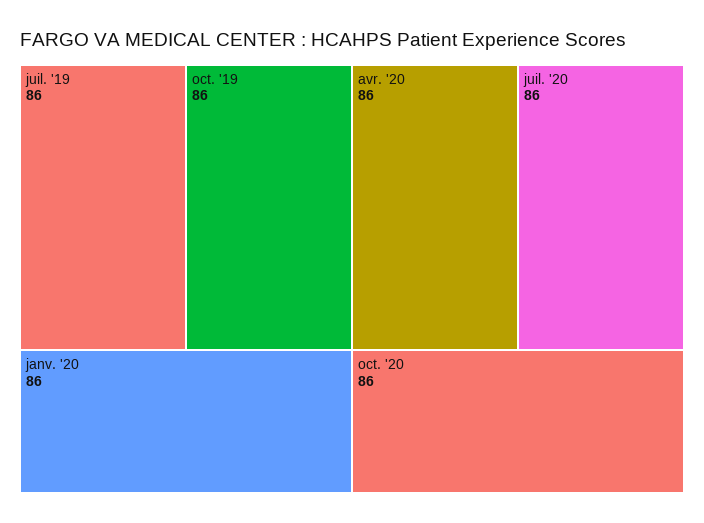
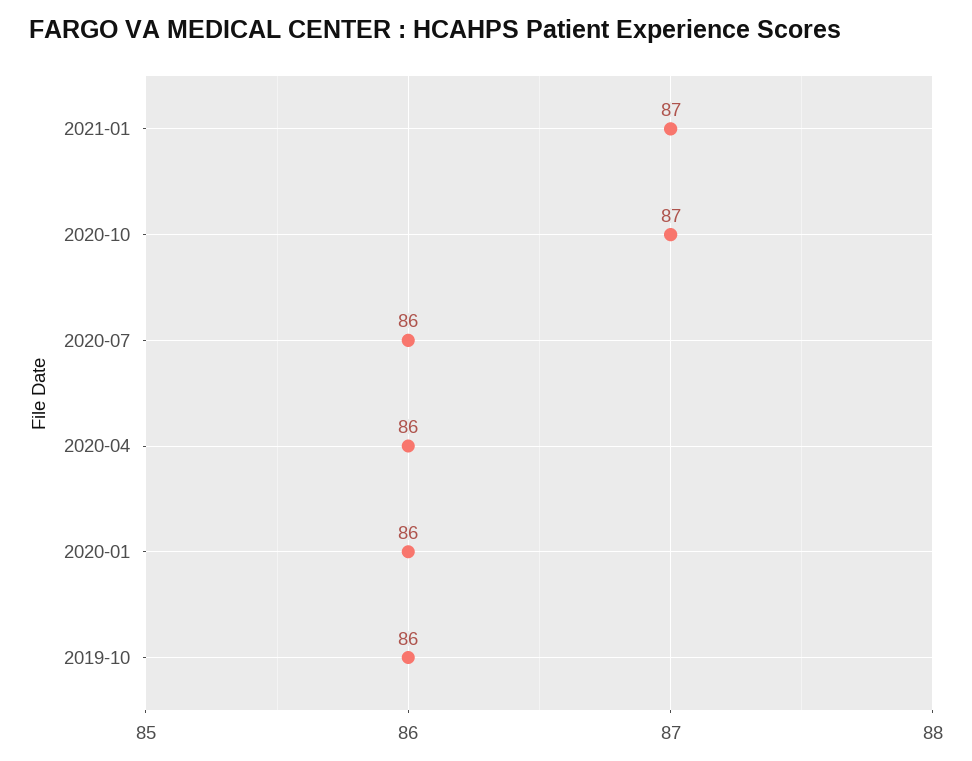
juil. '19: 86 -> none
oct. '20: 86 -> 87
2021-01: none -> 87

